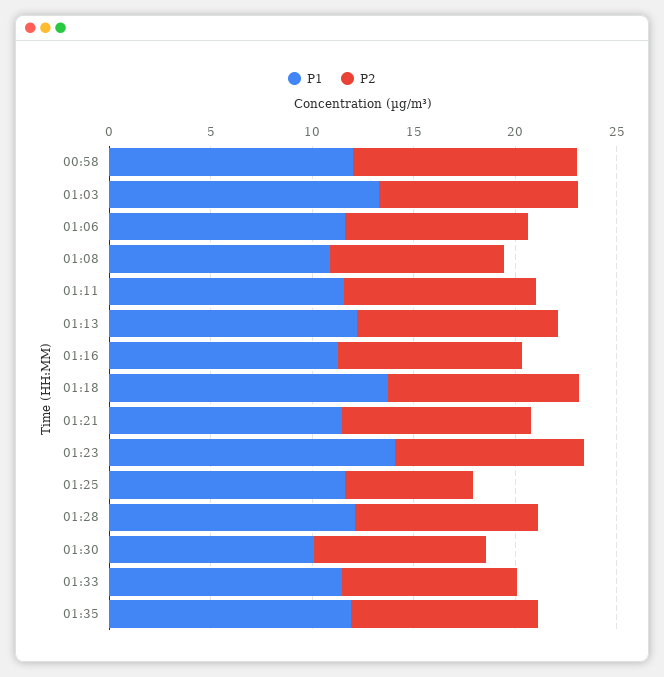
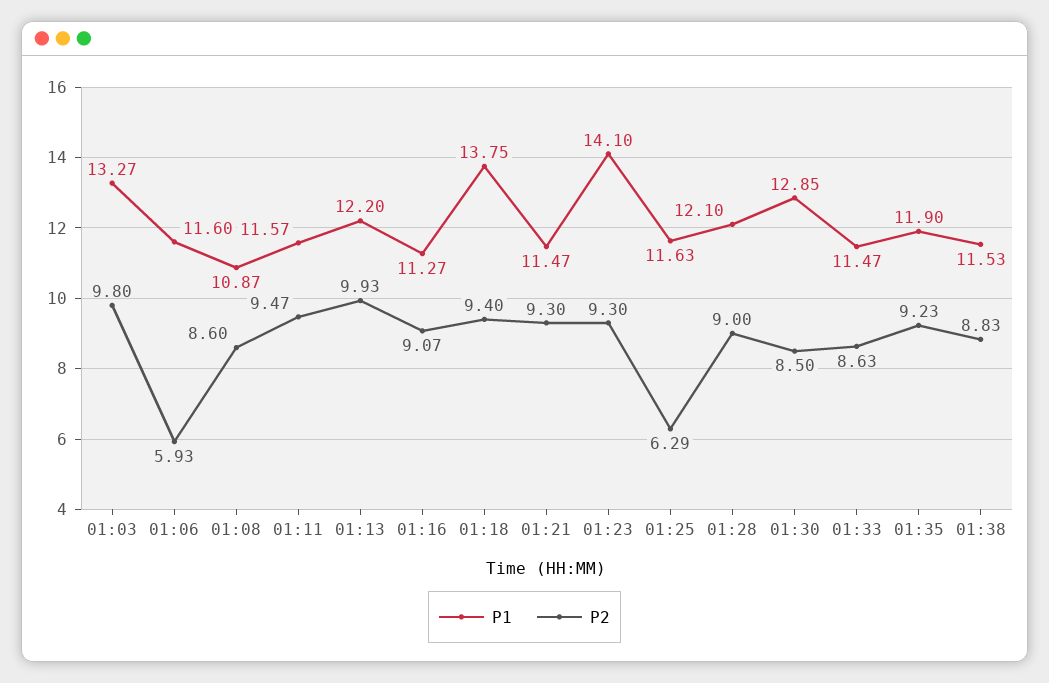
P1, 00:58: 12 -> none
P2, 00:58: 11 -> none
P2, 01:06: 9 -> 5.93
P1, 01:30: 10 -> 12.85
P1, 01:38: none -> 11.53
P2, 01:38: none -> 8.83

